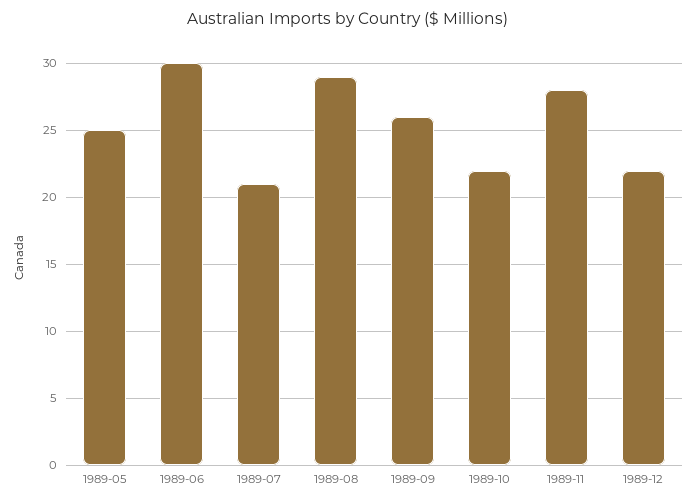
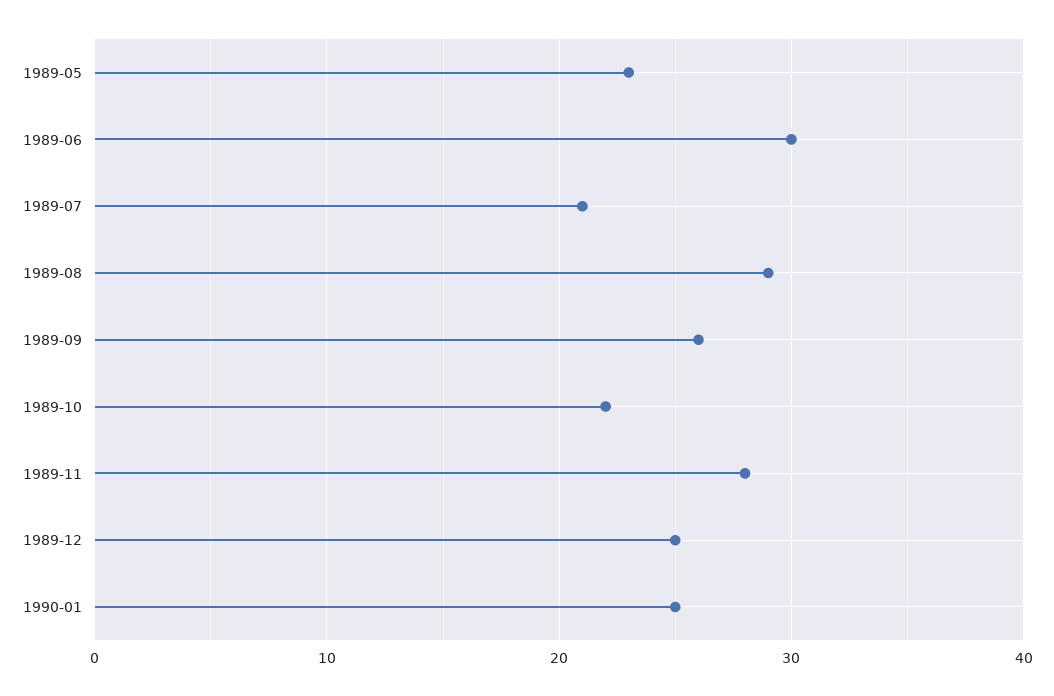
1989-05: 25 -> 23
1989-12: 22 -> 25
1990-01: none -> 25

